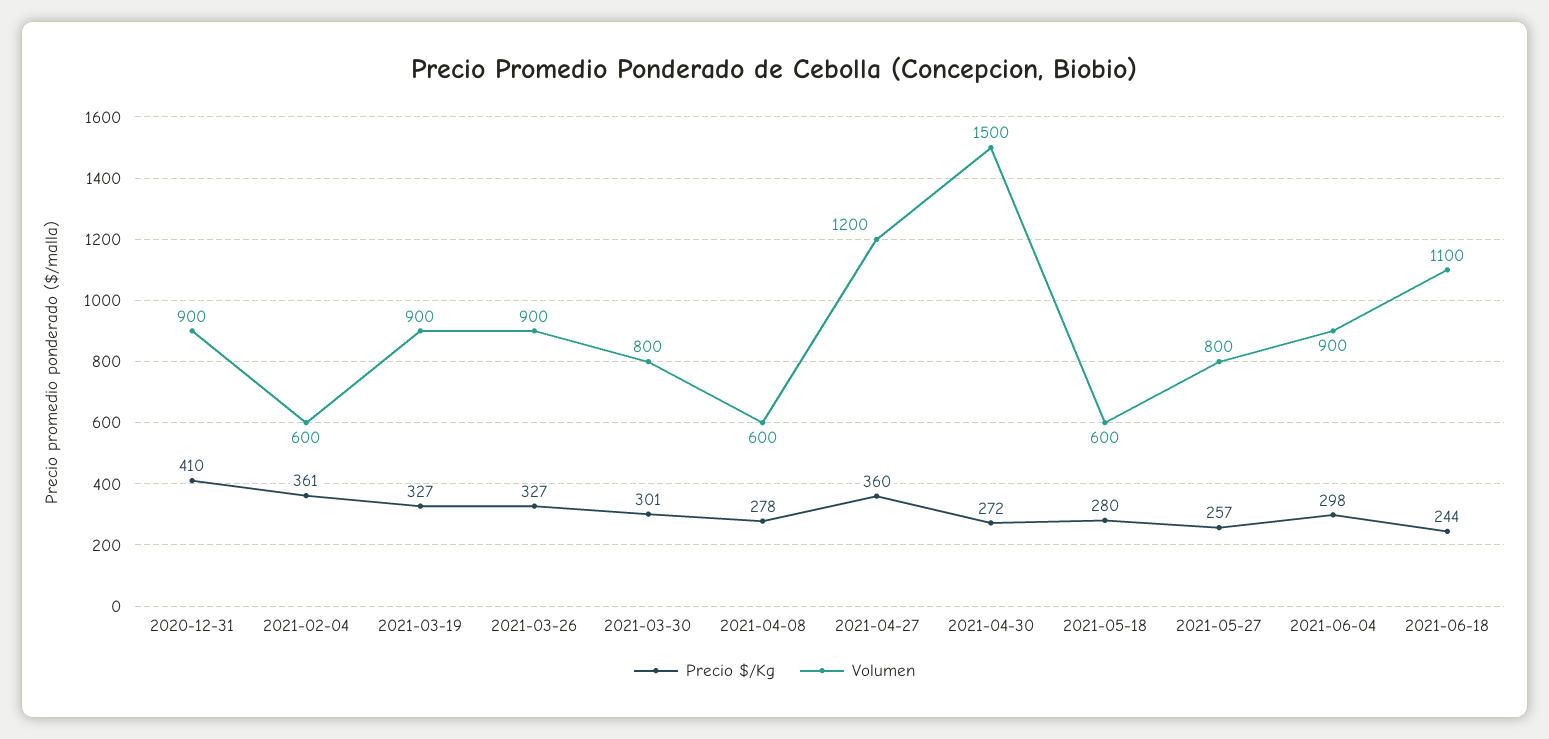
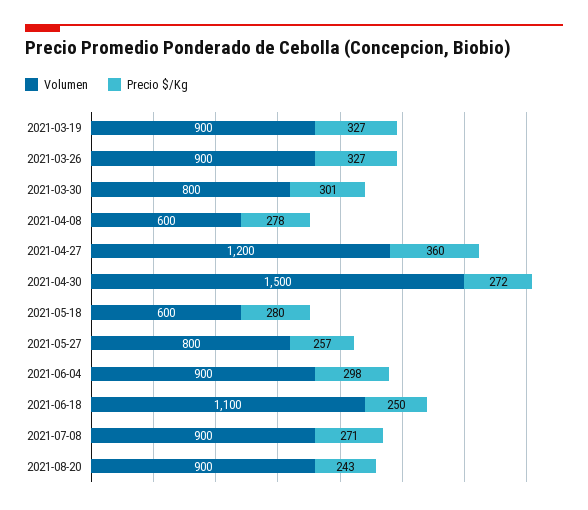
Precio $/Kg, 2020-12-31: 410 -> none
Volumen, 2020-12-31: 900 -> none
Precio $/Kg, 2021-02-04: 361 -> none
Volumen, 2021-02-04: 600 -> none
Precio $/Kg, 2021-06-18: 244 -> 250
Volumen, 2021-07-08: none -> 900
Precio $/Kg, 2021-07-08: none -> 271
Volumen, 2021-08-20: none -> 900
Precio $/Kg, 2021-08-20: none -> 243

